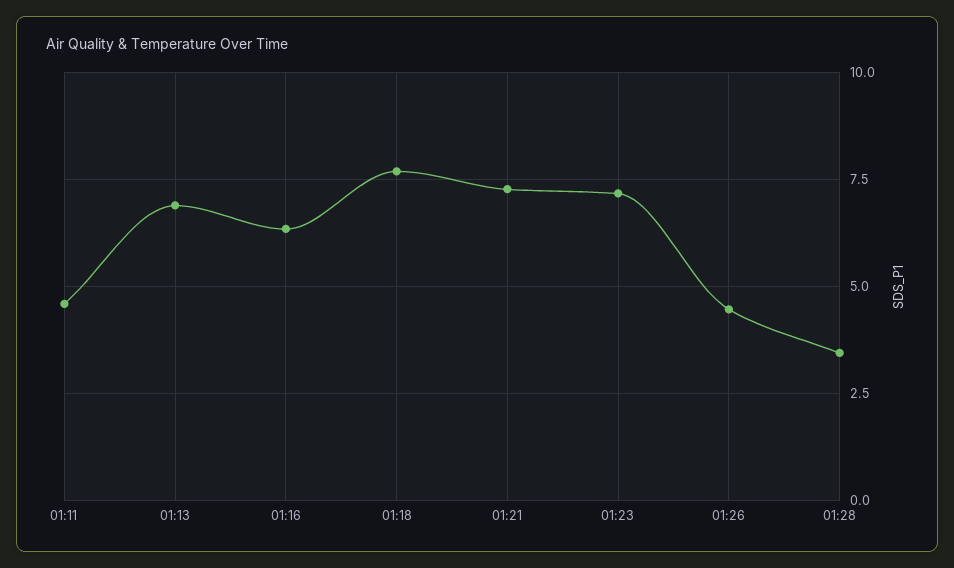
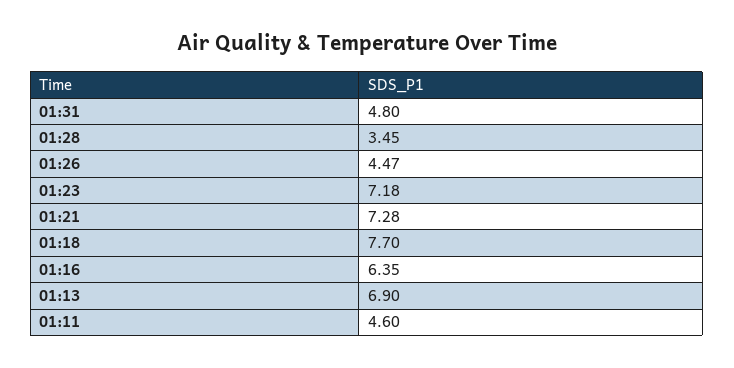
01:31: none -> 4.8

